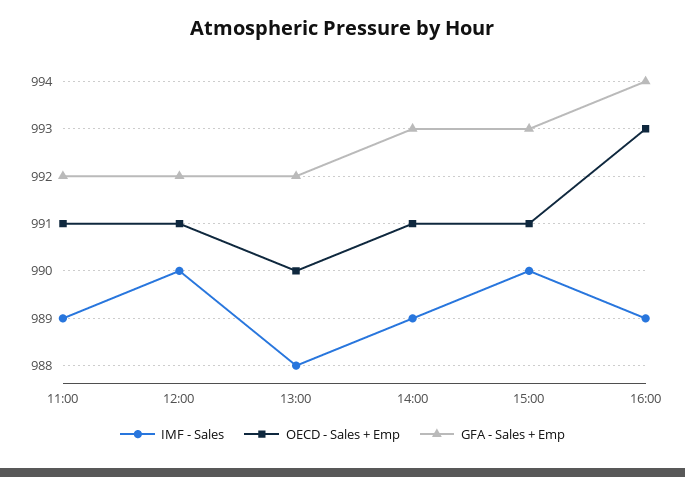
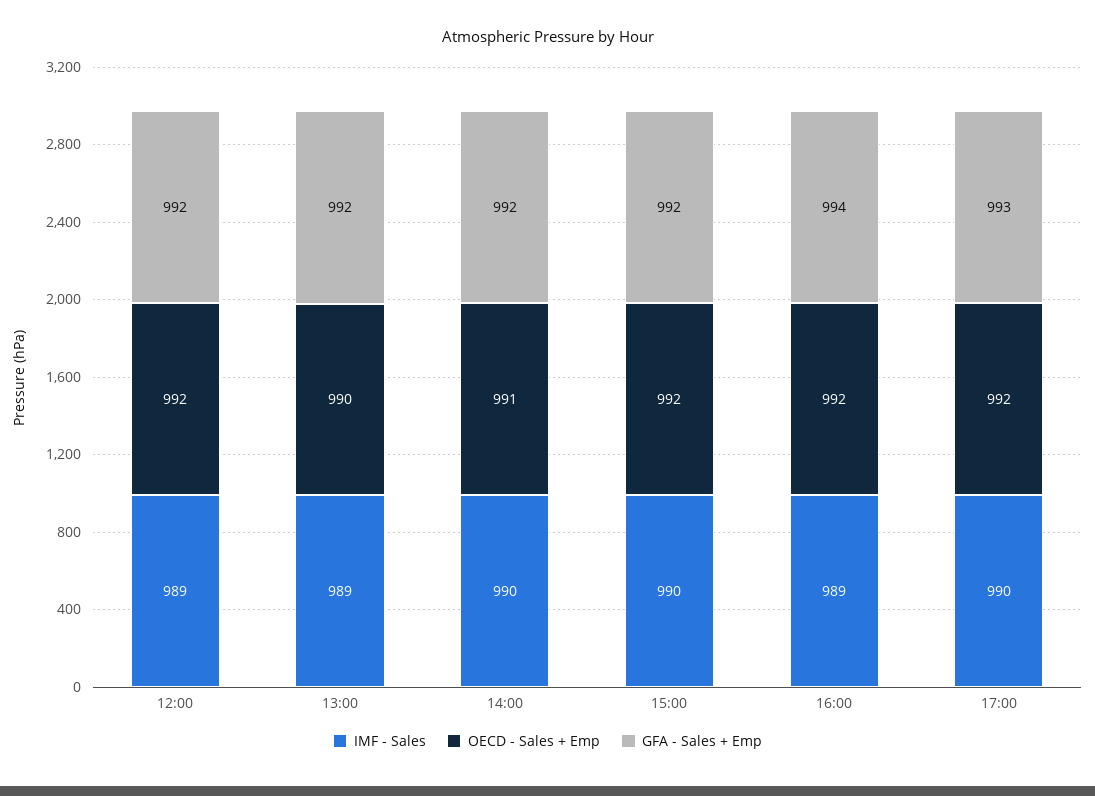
IMF - Sales, 11:00: 989 -> none
OECD - Sales + Emp, 11:00: 991 -> none
GFA - Sales + Emp, 11:00: 992 -> none
IMF - Sales, 12:00: 990 -> 989
OECD - Sales + Emp, 12:00: 991 -> 992
IMF - Sales, 13:00: 988 -> 989
IMF - Sales, 14:00: 989 -> 990
GFA - Sales + Emp, 14:00: 993 -> 992
OECD - Sales + Emp, 15:00: 991 -> 992
GFA - Sales + Emp, 15:00: 993 -> 992
OECD - Sales + Emp, 16:00: 993 -> 992
IMF - Sales, 17:00: none -> 990
OECD - Sales + Emp, 17:00: none -> 992
GFA - Sales + Emp, 17:00: none -> 993

